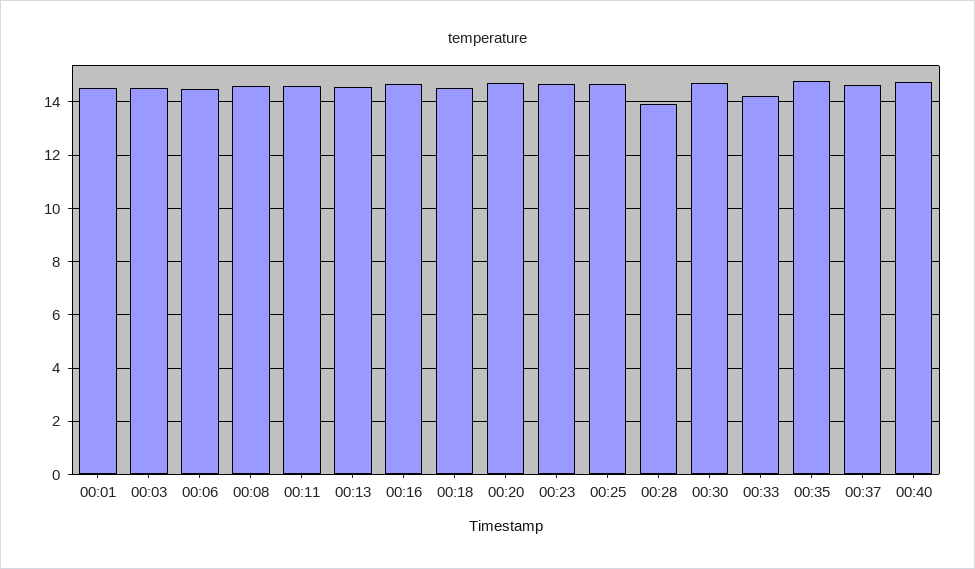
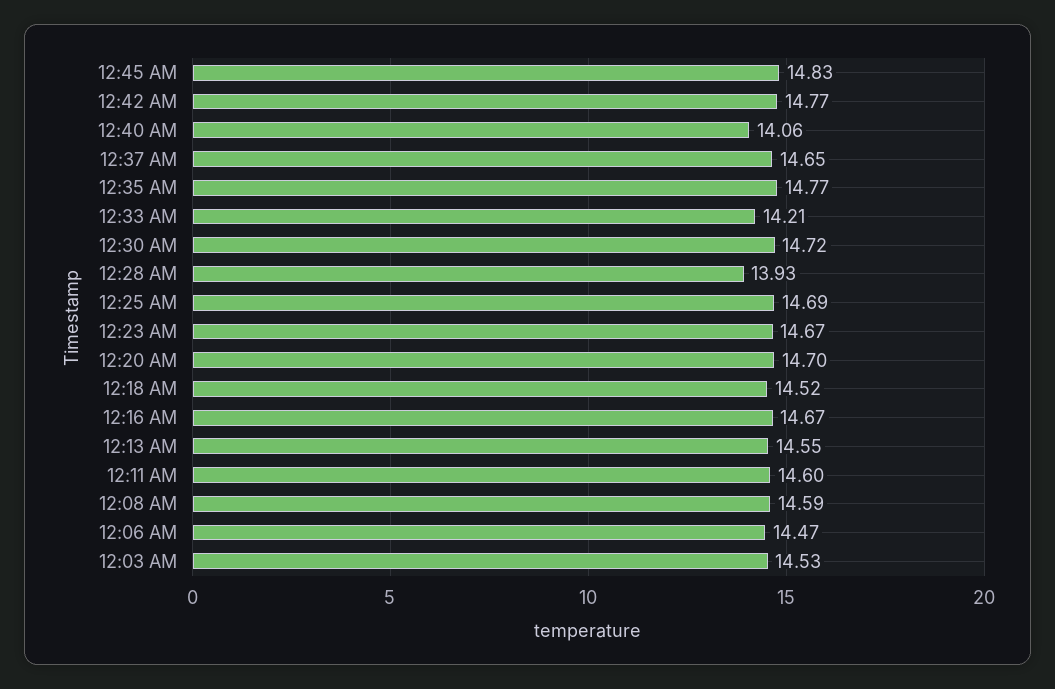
00:01: 14.5 -> none
00:40: 14.75 -> 14.06
12:45 AM: none -> 14.83
12:42 AM: none -> 14.77

